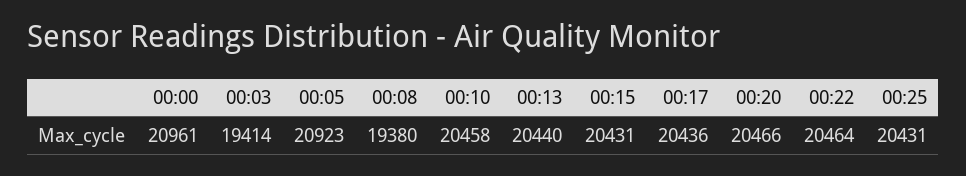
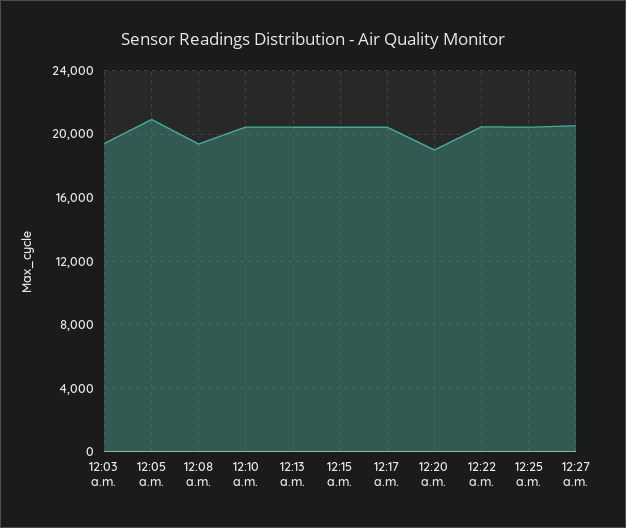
00:00: 20961 -> none
00:20: 20466 -> 19000
12:27 a.m.: none -> 20500

